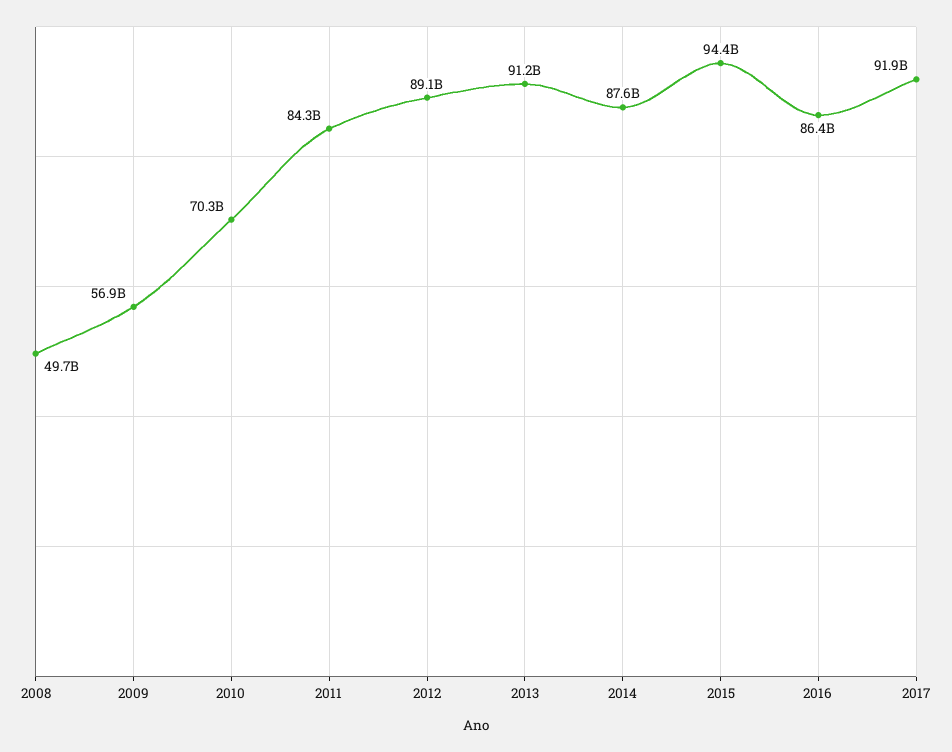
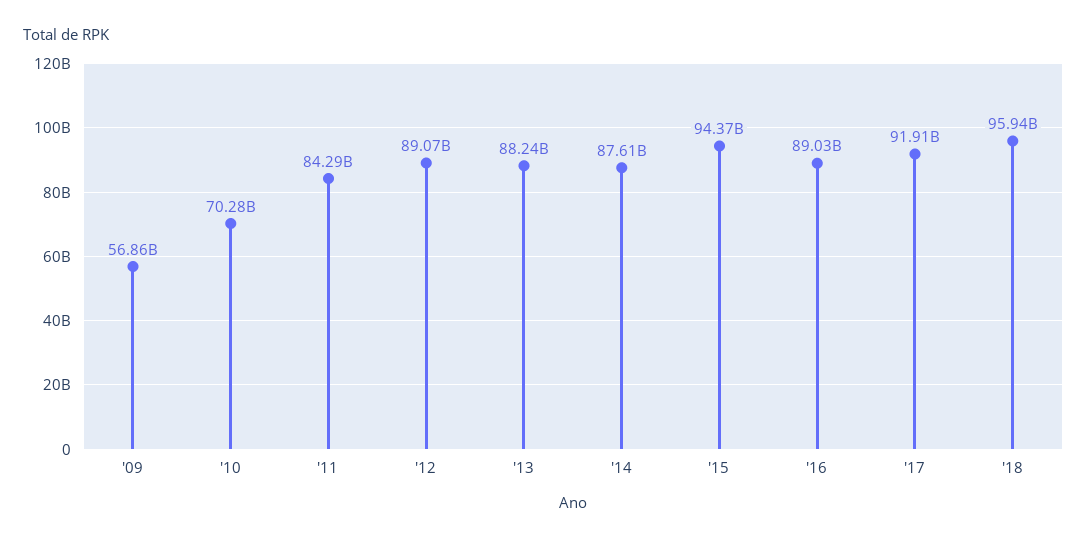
2008: 49700000000 -> none
2013: 91200000000 -> 88240000000
2016: 86400000000 -> 89030000000
'18: none -> 95940000000

